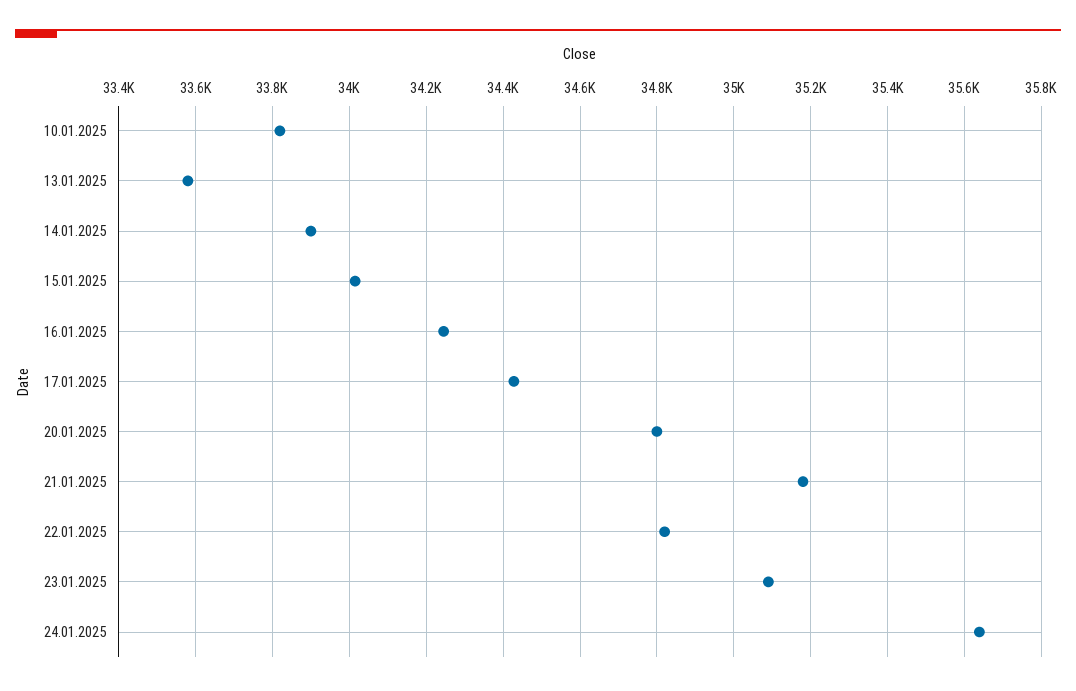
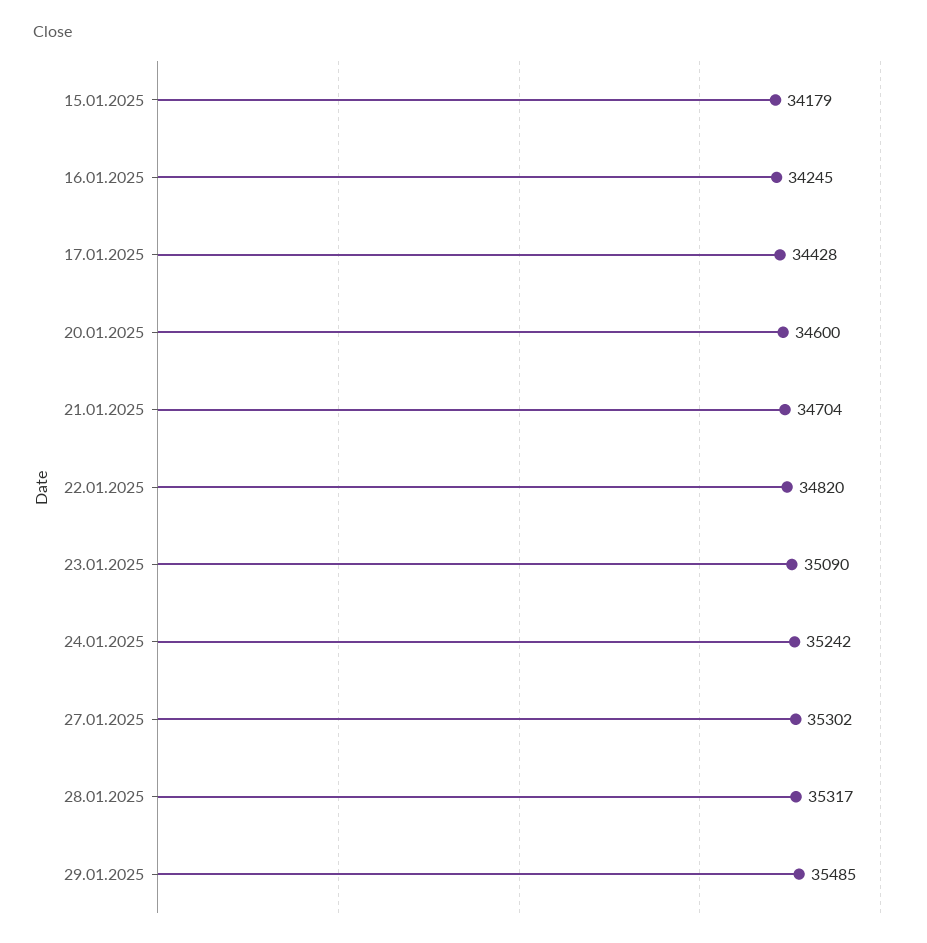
10.01.2025: 33820 -> none
13.01.2025: 33580 -> none
14.01.2025: 33900 -> none
15.01.2025: 34020 -> 34179
20.01.2025: 34800 -> 34600
21.01.2025: 35180 -> 34704
24.01.2025: 35640 -> 35242
27.01.2025: none -> 35302
28.01.2025: none -> 35317
29.01.2025: none -> 35485

